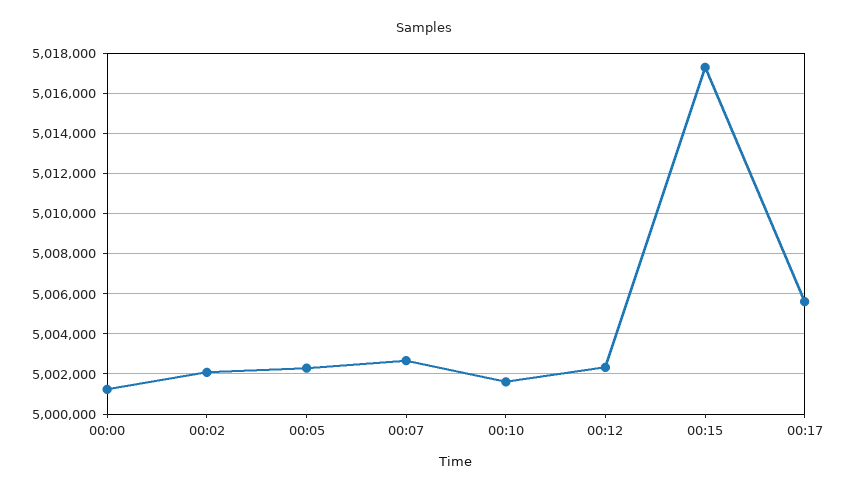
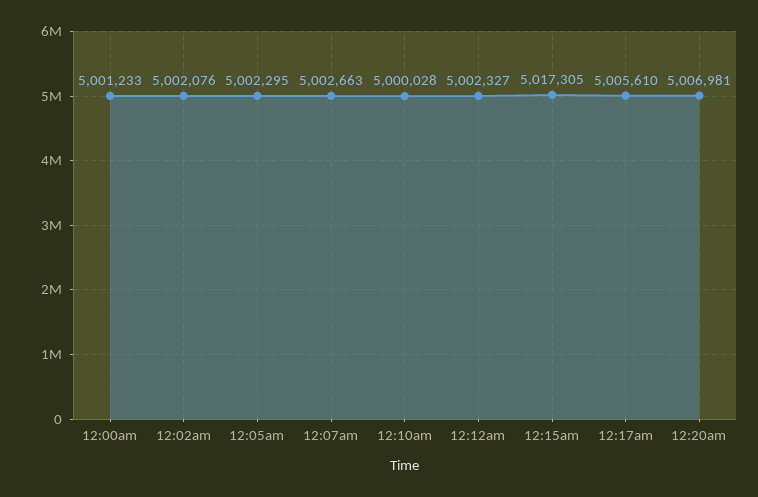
00:10: 5001500 -> 5000028
12:20am: none -> 5006981

